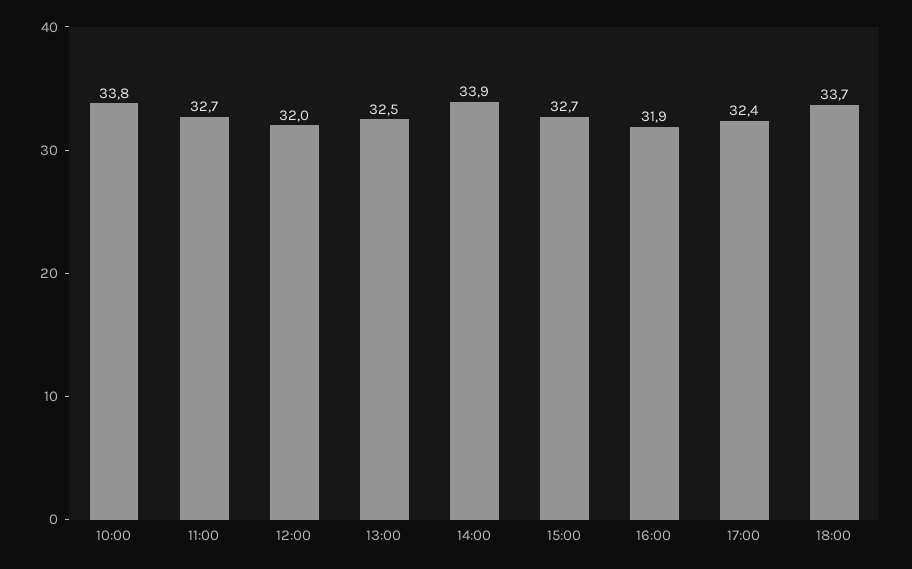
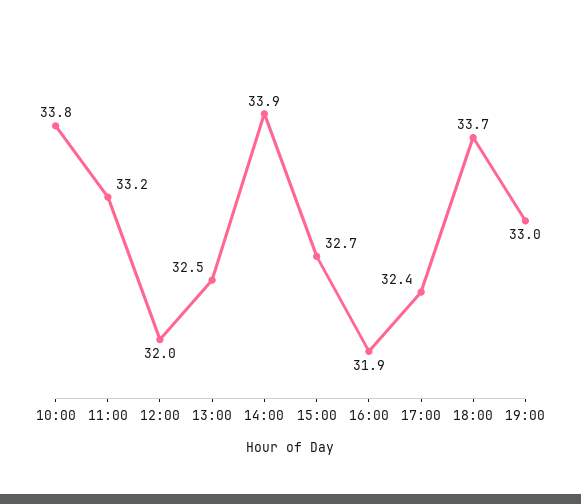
11:00: 32.7 -> 33.2
19:00: none -> 33

